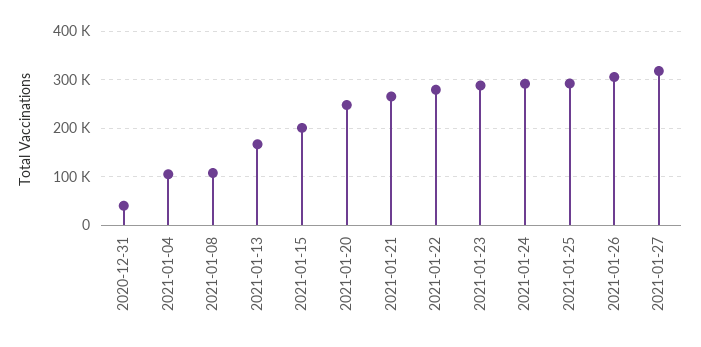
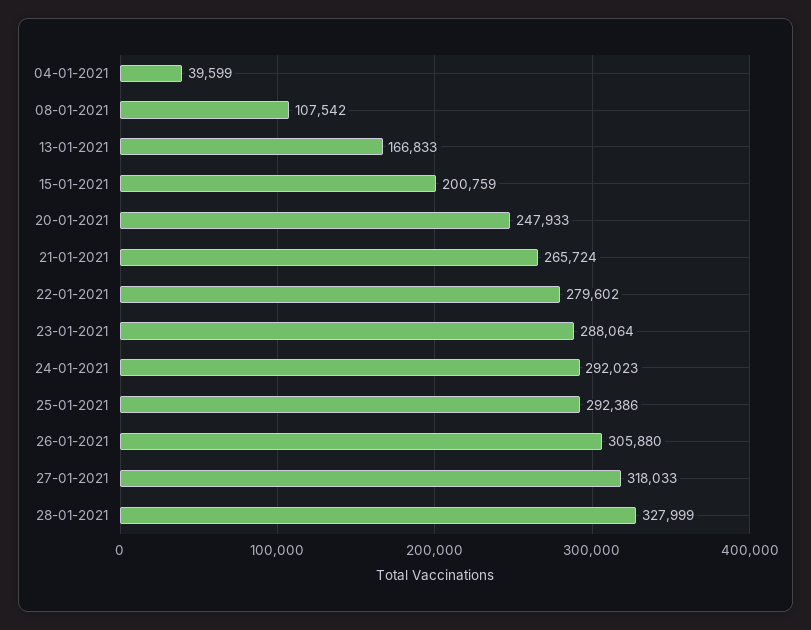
2020-12-31: 40000 -> none
2021-01-04: 100000 -> 39599
28-01-2021: none -> 327999

